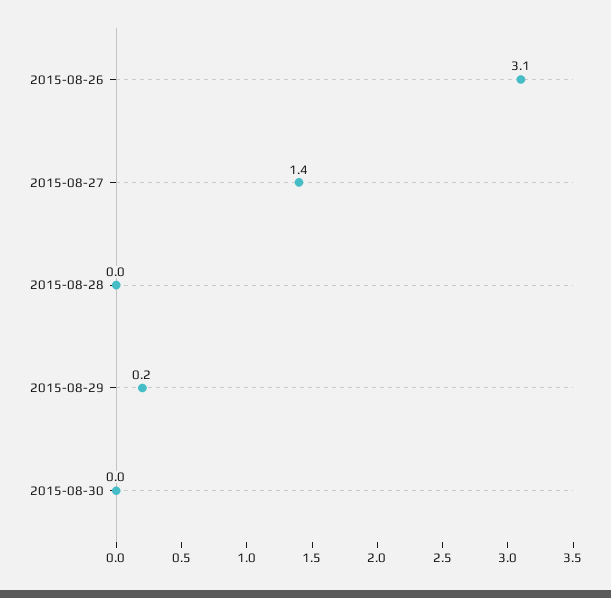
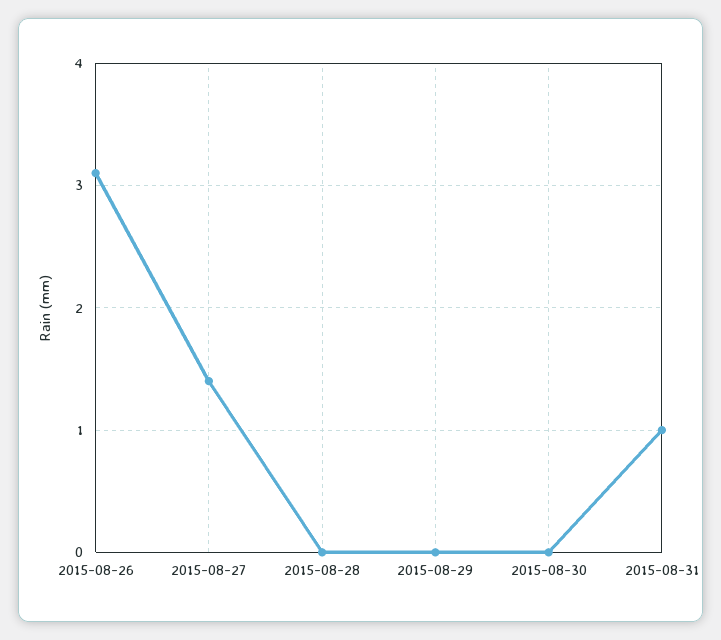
2015-08-29: 0.2 -> 0
2015-08-31: none -> 1

